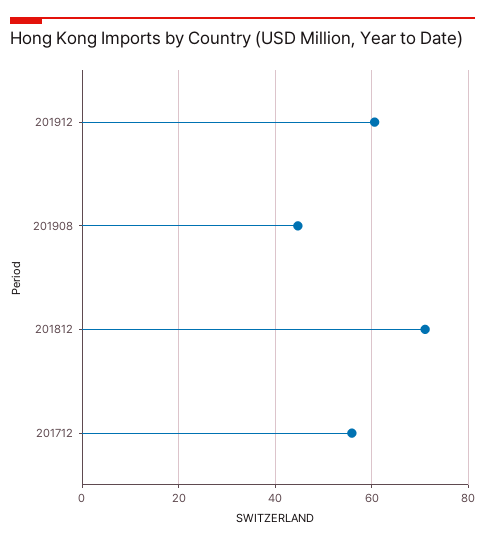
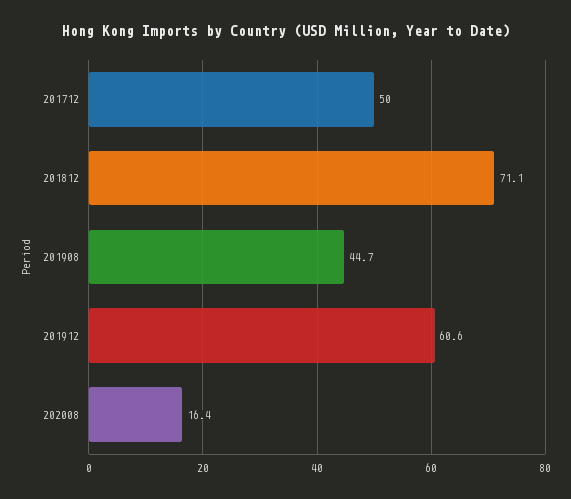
201712: 56 -> 50
202008: none -> 16.4

